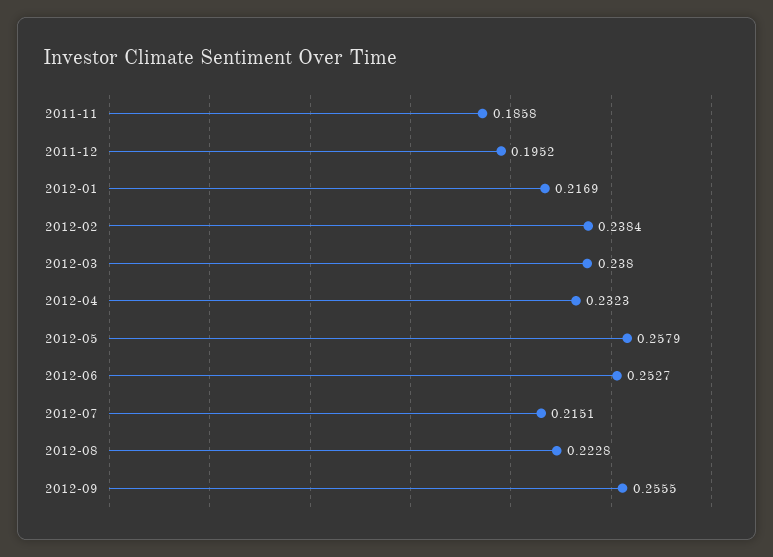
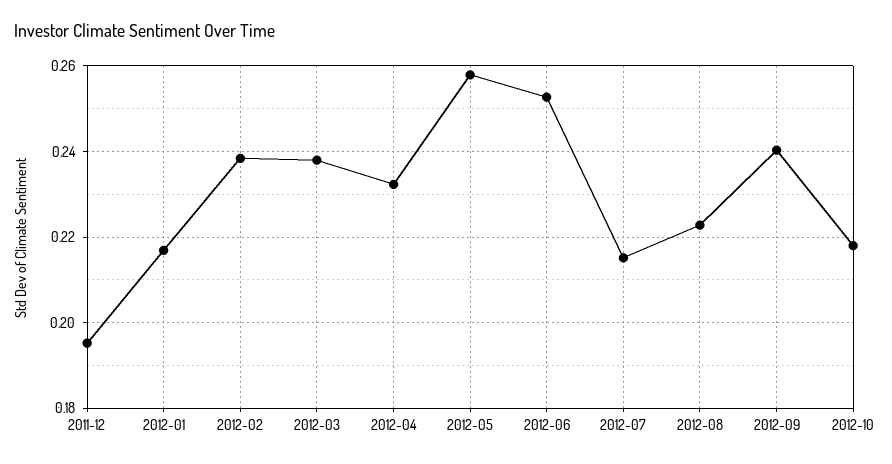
2011-11: 0.1858 -> none
2012-09: 0.2555 -> 0.24
2012-10: none -> 0.218

